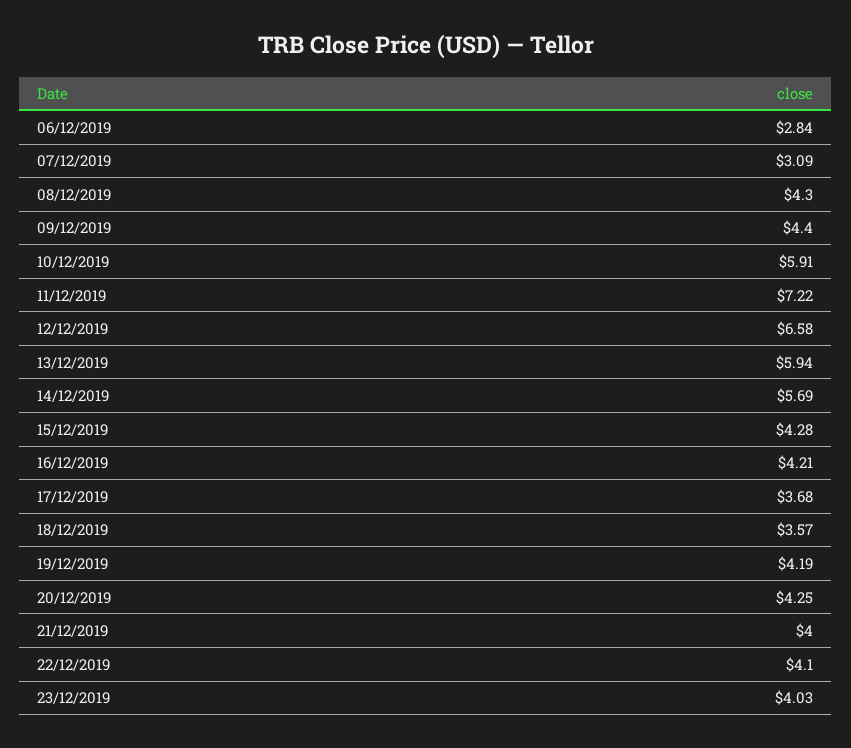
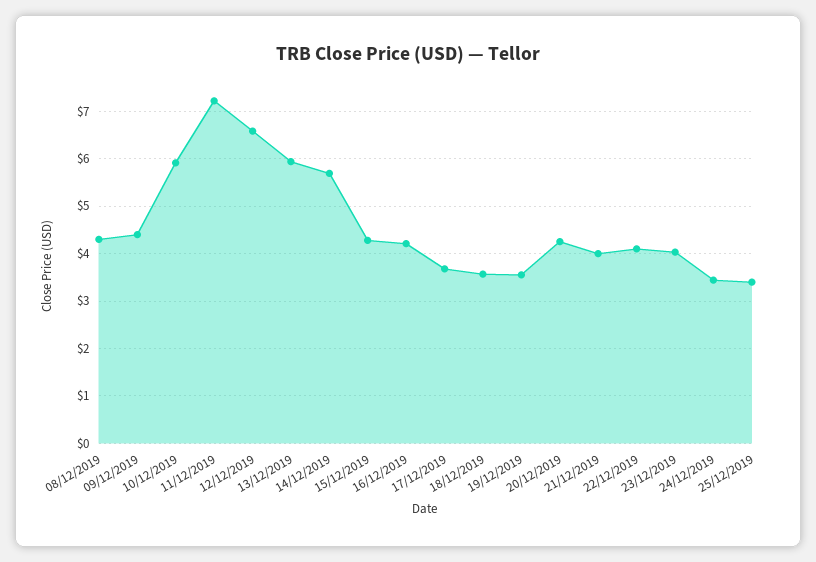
06/12/2019: 2.84 -> none
07/12/2019: 3.09 -> none
19/12/2019: 4.19 -> 3.6
24/12/2019: none -> 3.4
25/12/2019: none -> 3.4

